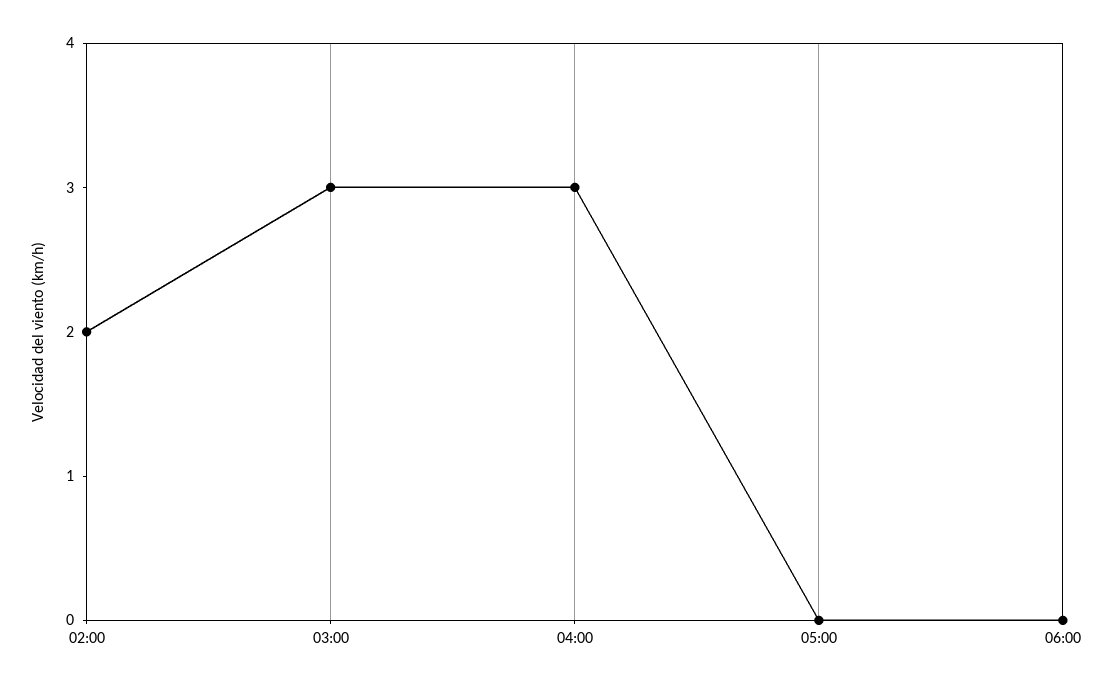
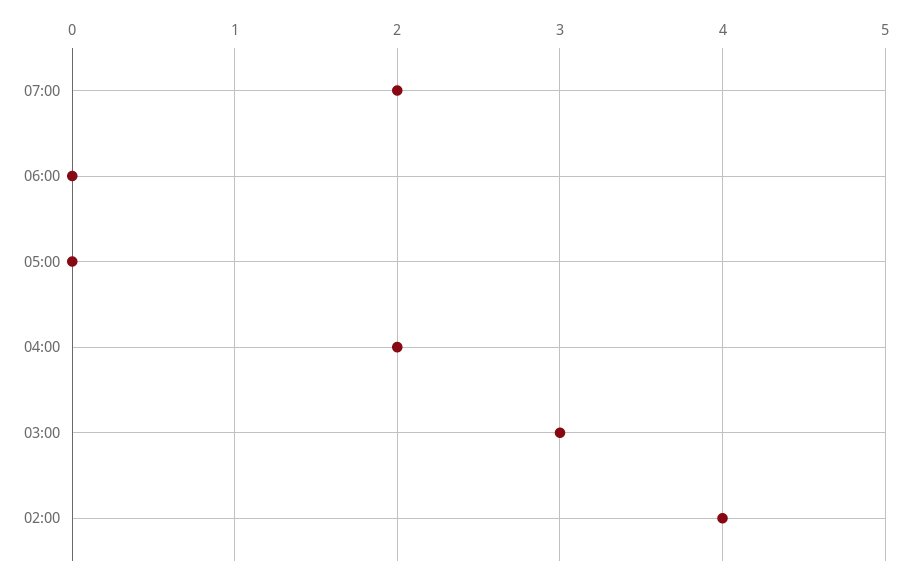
02:00: 2 -> 4
04:00: 3 -> 2
07:00: none -> 2

